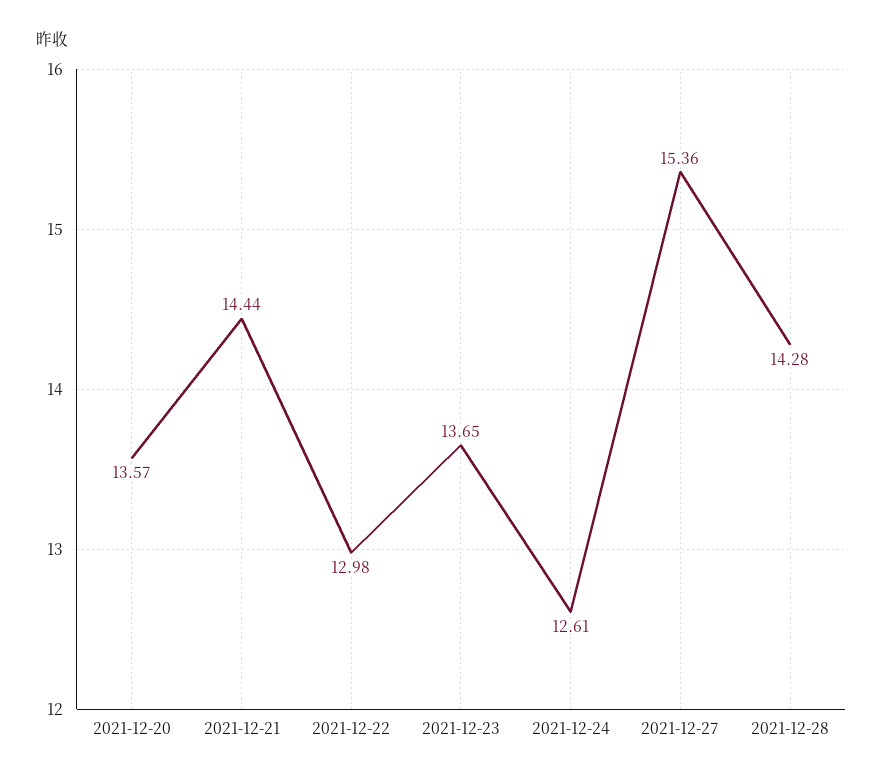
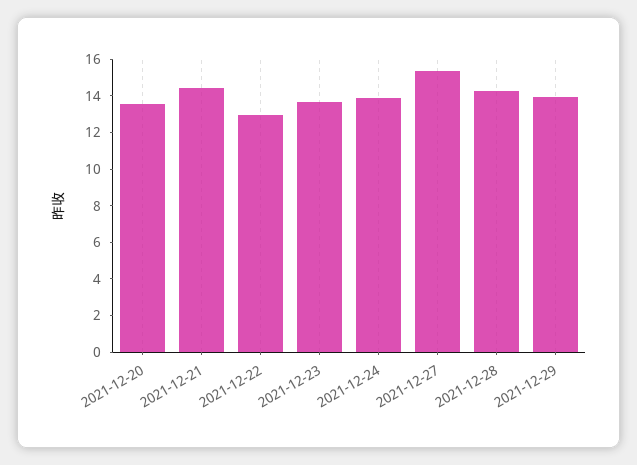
2021-12-24: 12.61 -> 14
2021-12-29: none -> 14

